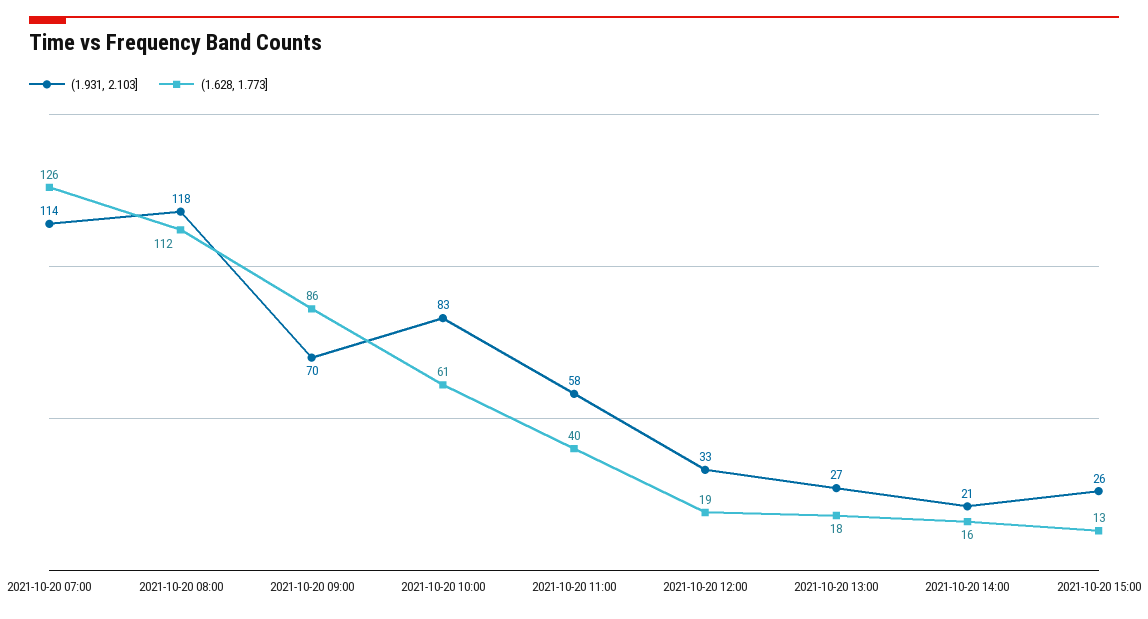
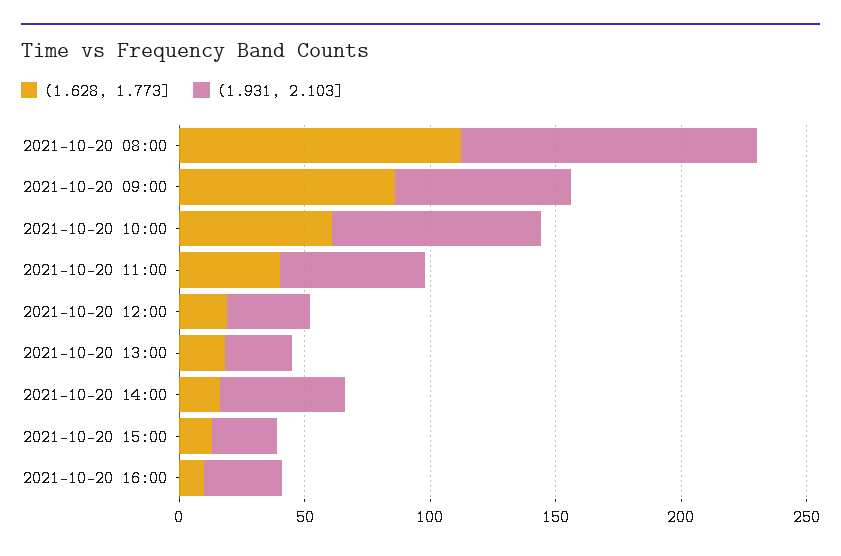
(1.931, 2.103], 2021-10-20 07:00: 114 -> none
(1.628, 1.773], 2021-10-20 07:00: 126 -> none
(1.931, 2.103], 2021-10-20 14:00: 21 -> 50
(1.628, 1.773], 2021-10-20 16:00: none -> 10
(1.931, 2.103], 2021-10-20 16:00: none -> 30

